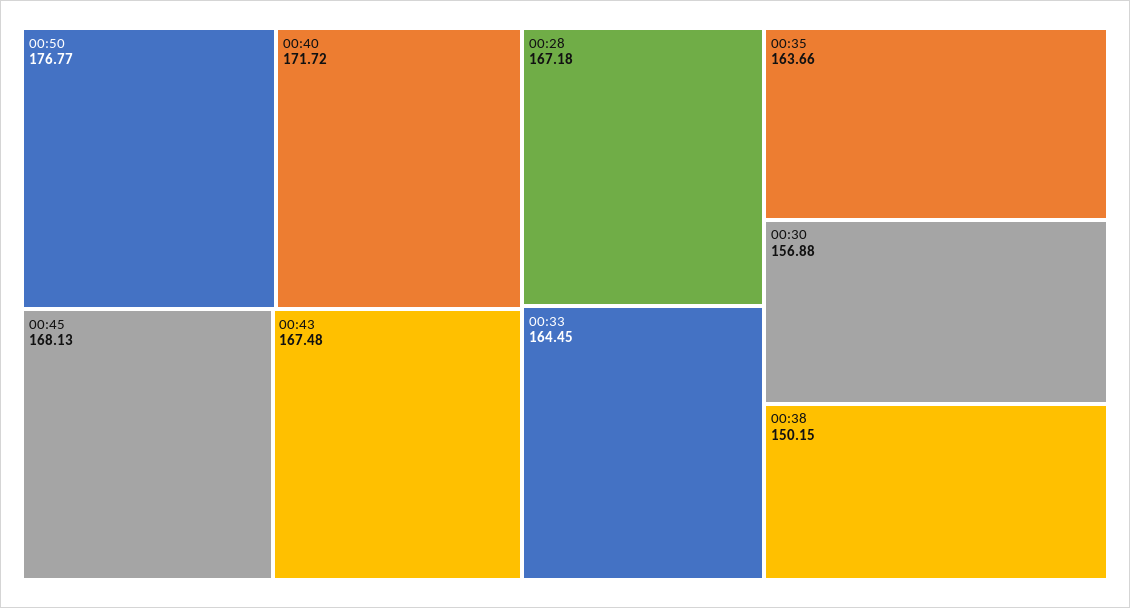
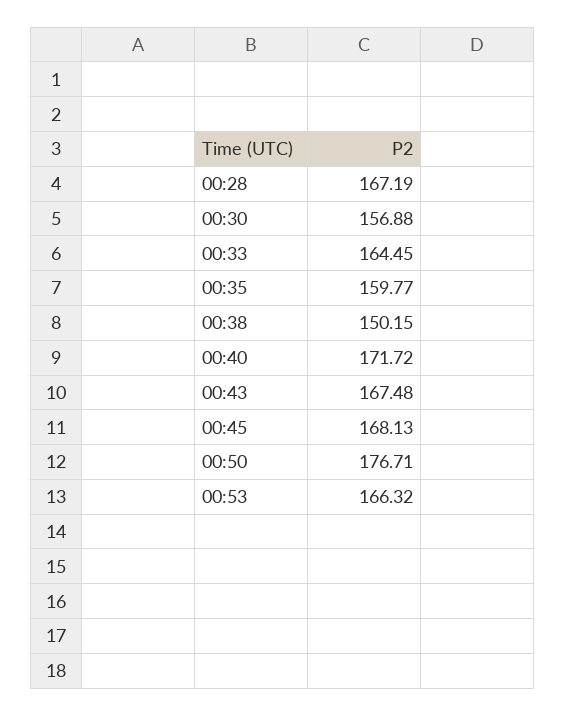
00:50: 176.77 -> 176.71
00:28: 167.18 -> 167.19
00:35: 163.66 -> 159.77
00:53: none -> 166.32

